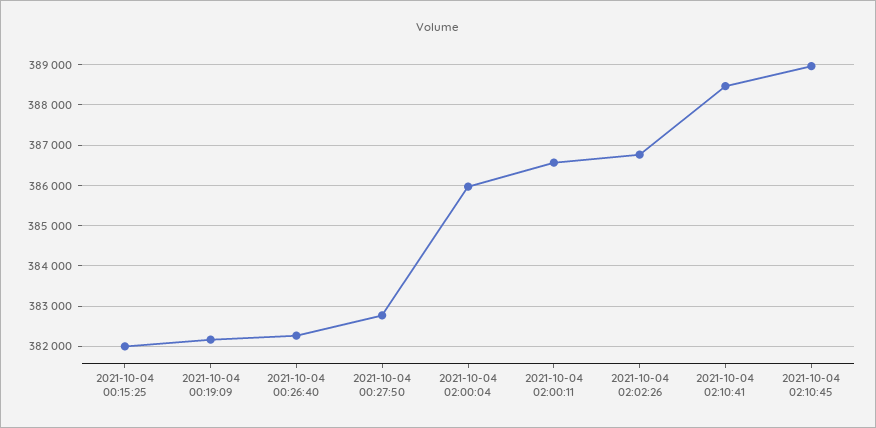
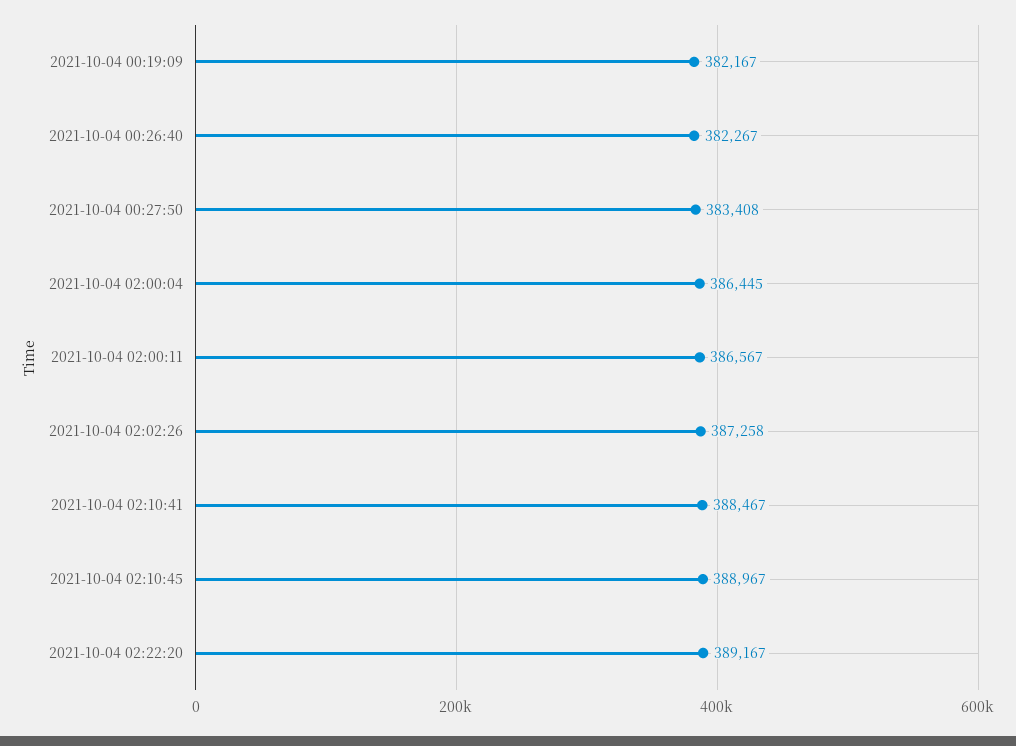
2021-10-04 00:15:25: 382000 -> none
2021-10-04 00:27:50: 382800 -> 383408
2021-10-04 02:00:04: 386000 -> 386445
2021-10-04 02:02:26: 386800 -> 387258
2021-10-04 02:22:20: none -> 389167

